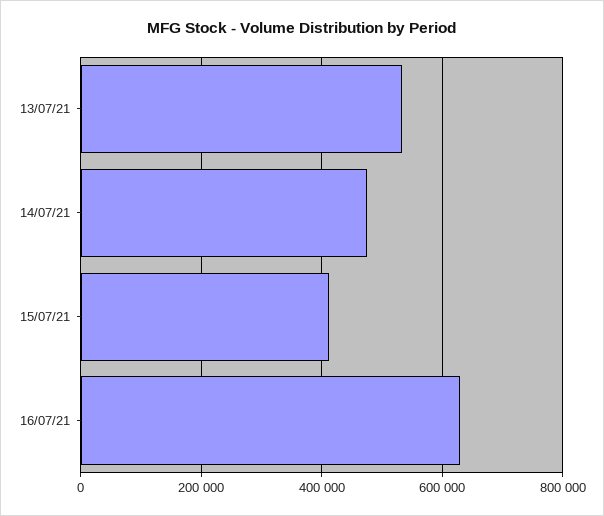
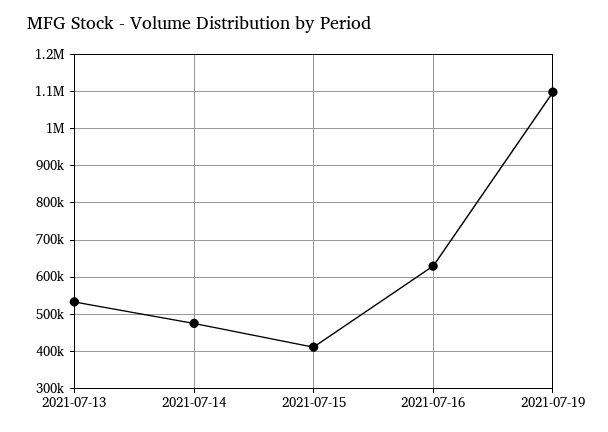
2021-07-19: none -> 1100000

